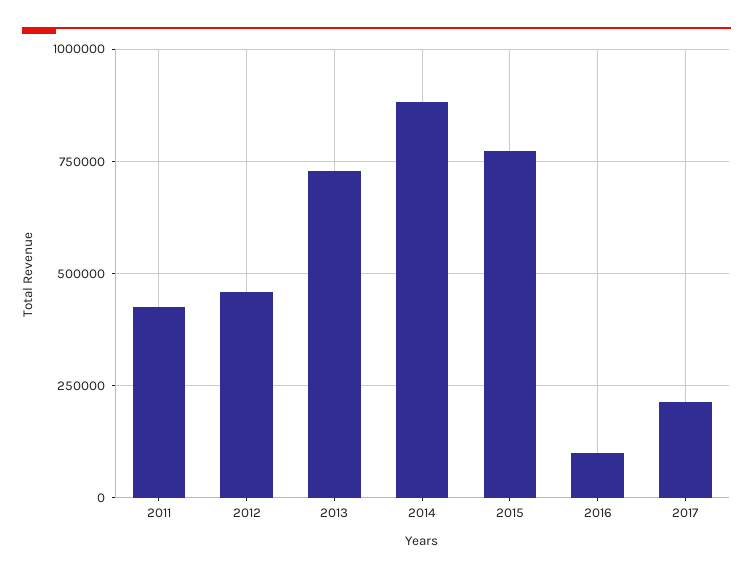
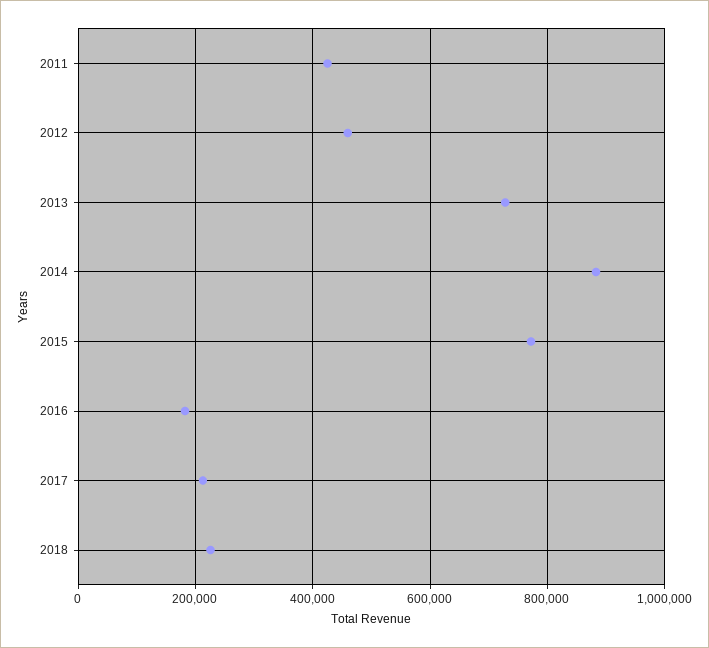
2016: 100000 -> 180000
2018: none -> 220000

